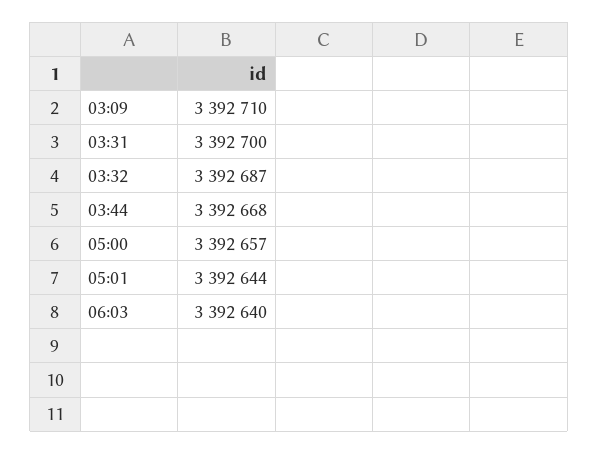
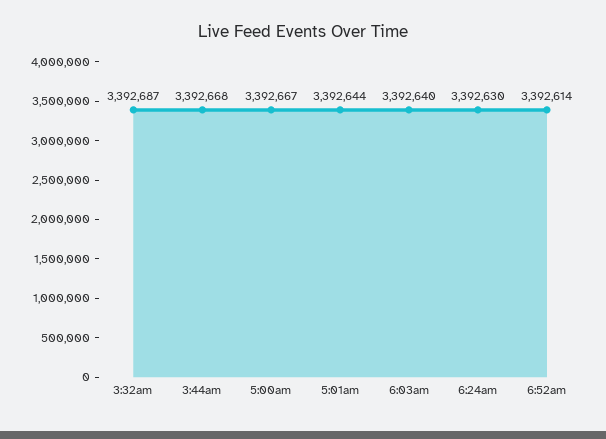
03:09: 3392710 -> none
03:31: 3392700 -> none
05:00: 3392657 -> 3392667
6:24am: none -> 3392630
6:52am: none -> 3392614

